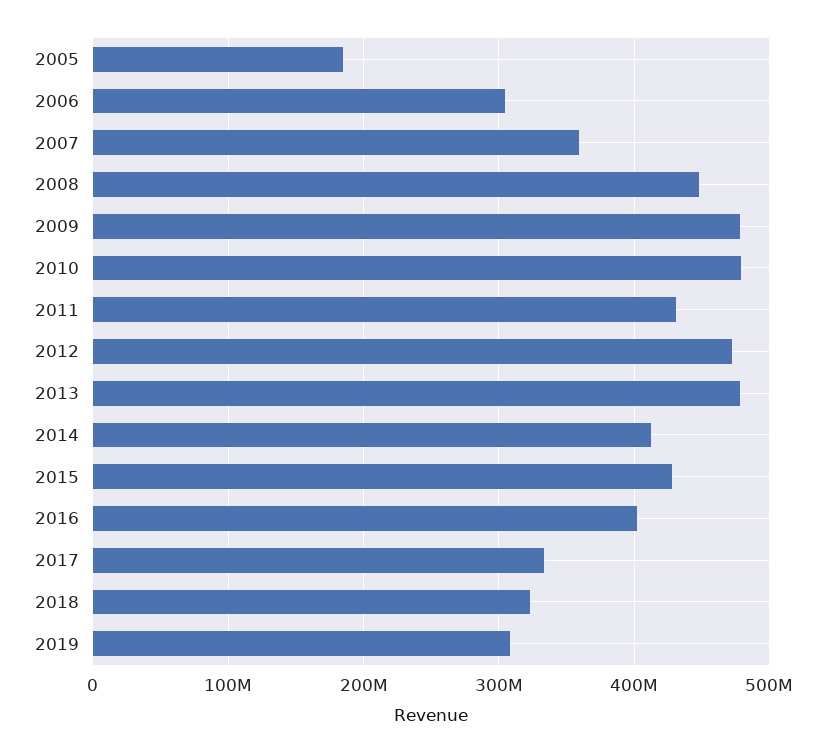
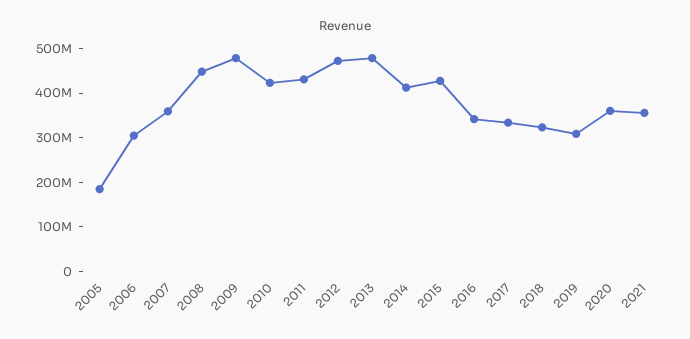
2010: 480000000 -> 420000000
2016: 400000000 -> 340000000
2020: none -> 360000000
2021: none -> 360000000

